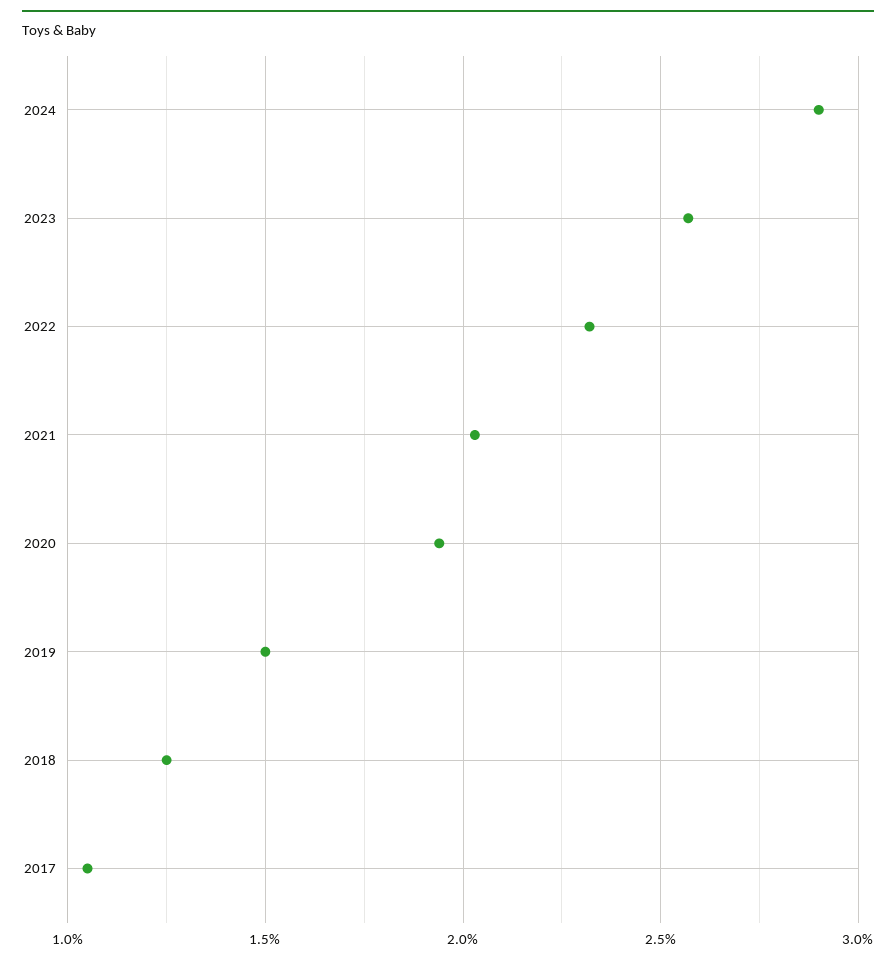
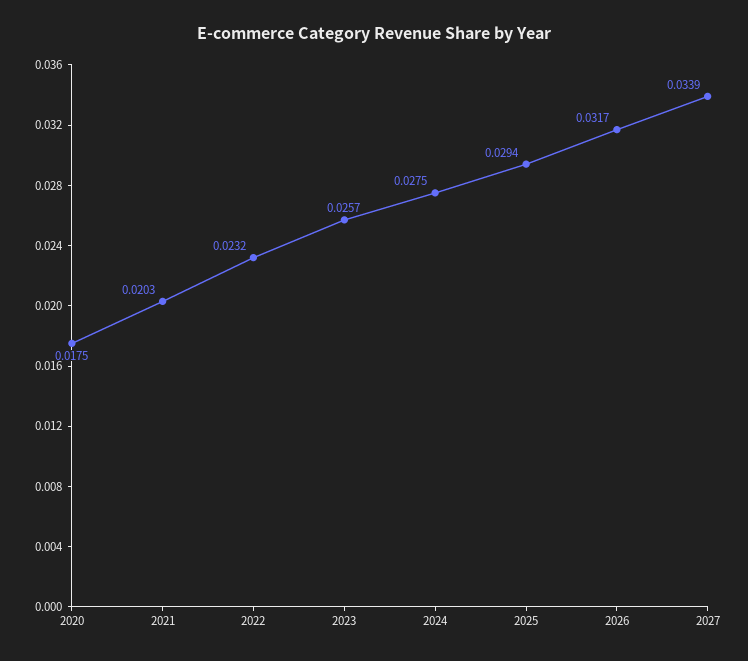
2024: 0.029 -> 0.0275
2020: 0.0195 -> 0.0175
2019: 0.015 -> none
2018: 0.0125 -> none
2017: 0.0105 -> none
2025: none -> 0.0294
2026: none -> 0.0317
2027: none -> 0.0339

